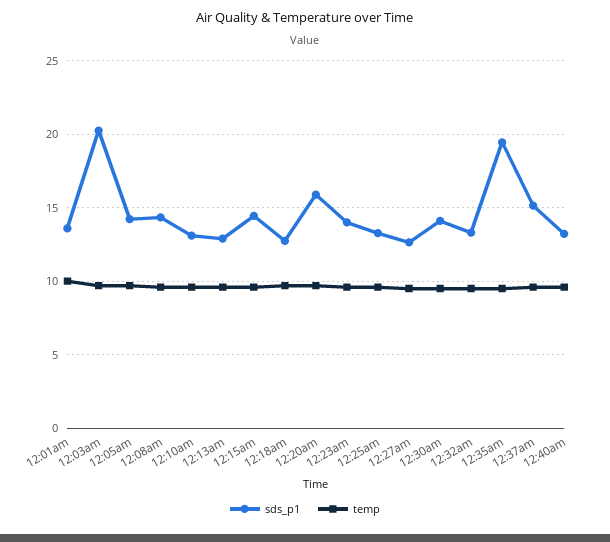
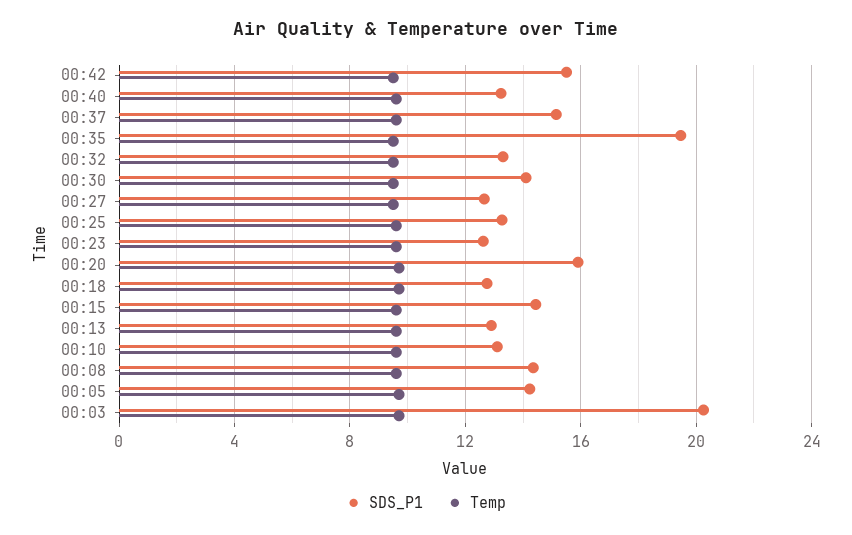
sds_p1, 12:01am: 13.5 -> none
temp, 12:01am: 10 -> none
sds_p1, 12:23am: 14 -> 12.5
sds_p1, 00:42: none -> 15.5
temp, 00:42: none -> 9.5

